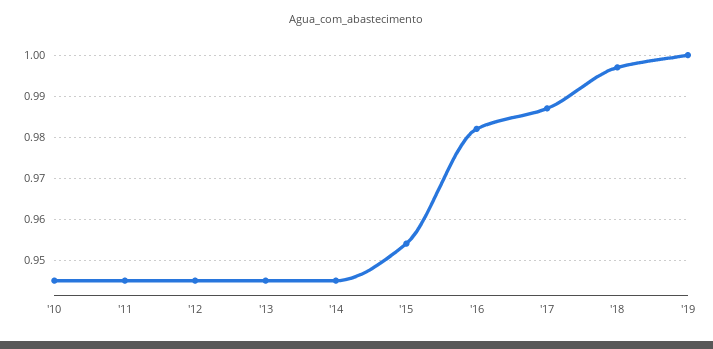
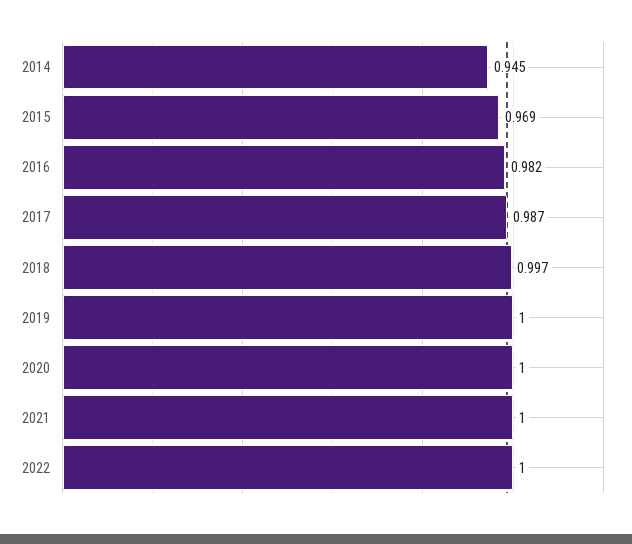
'10: 0.945 -> none
'11: 0.945 -> none
'12: 0.945 -> none
'13: 0.945 -> none
'15: 0.955 -> 0.969
2020: none -> 1
2021: none -> 1
2022: none -> 1

